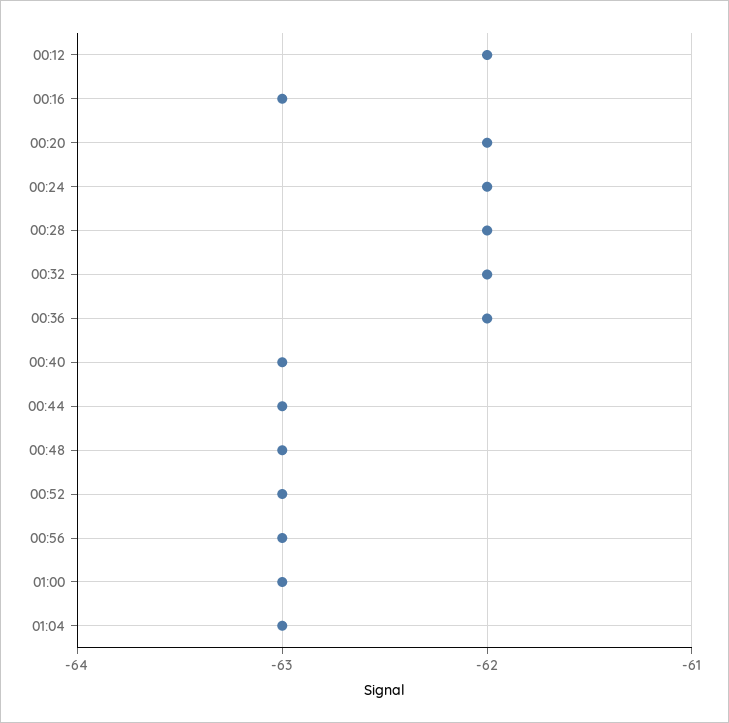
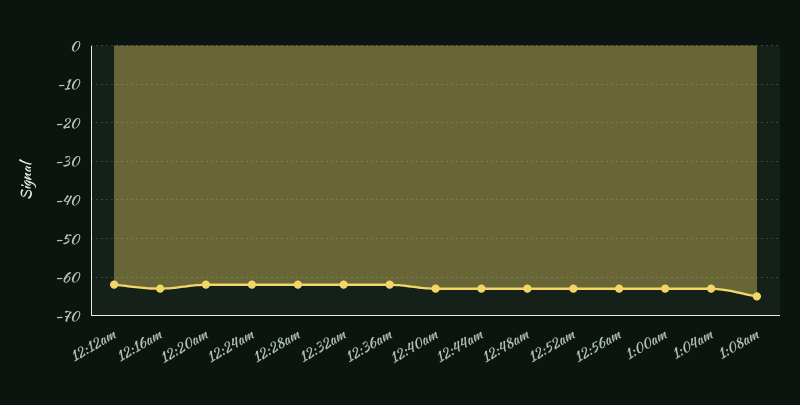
1:08am: none -> -65

